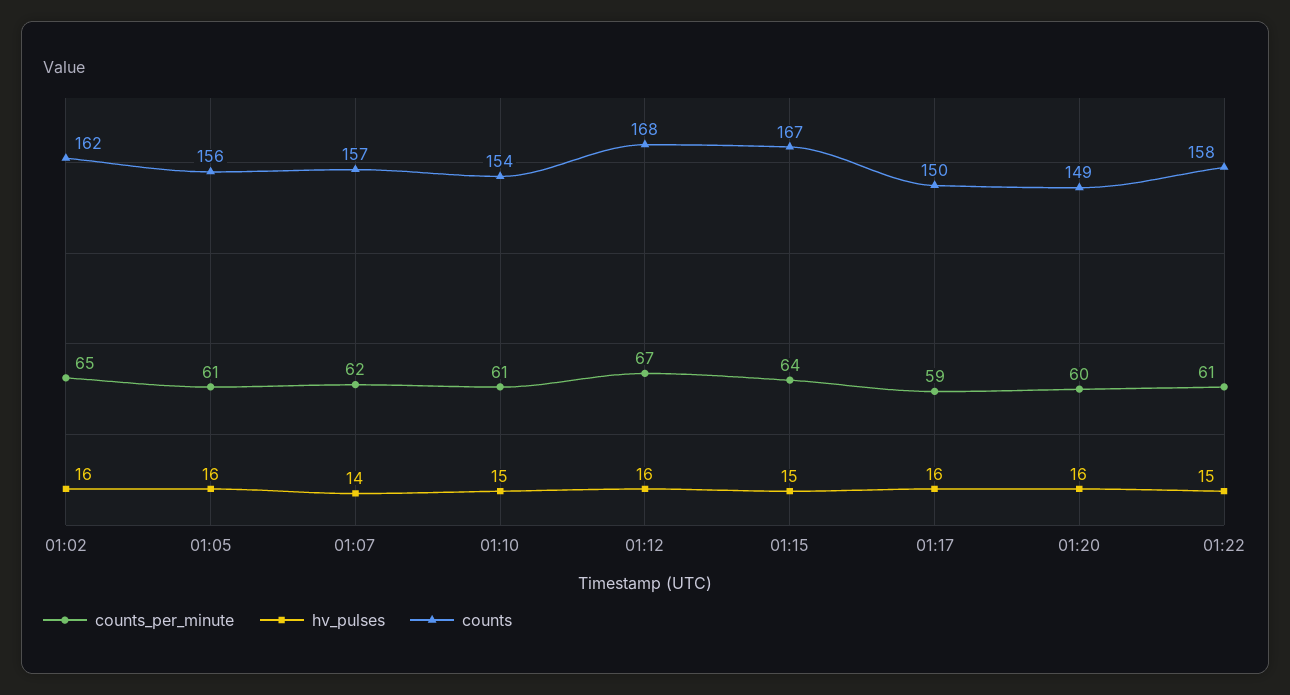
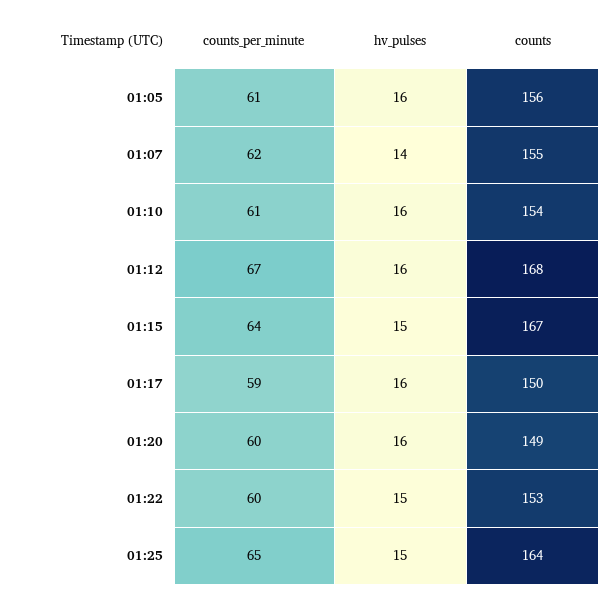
counts_per_minute, 01:02: 65 -> none
hv_pulses, 01:02: 16 -> none
counts, 01:02: 162 -> none
counts, 01:07: 157 -> 155
hv_pulses, 01:10: 15 -> 16
counts_per_minute, 01:22: 61 -> 60
counts, 01:22: 158 -> 153
counts_per_minute, 01:25: none -> 65
hv_pulses, 01:25: none -> 15
counts, 01:25: none -> 164

